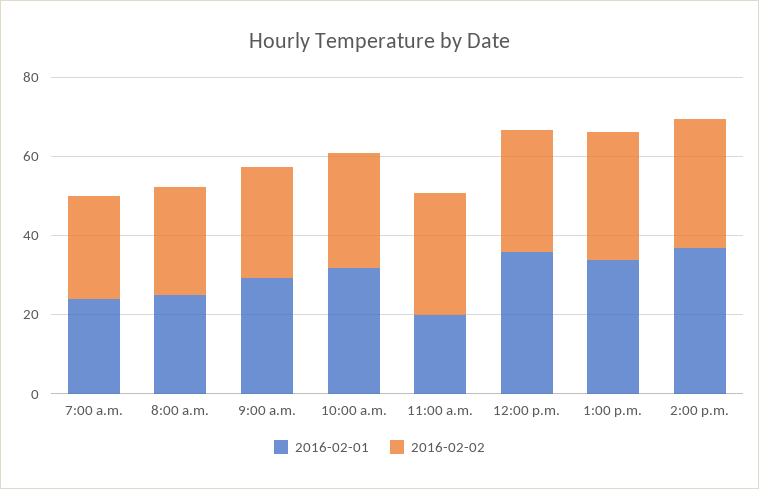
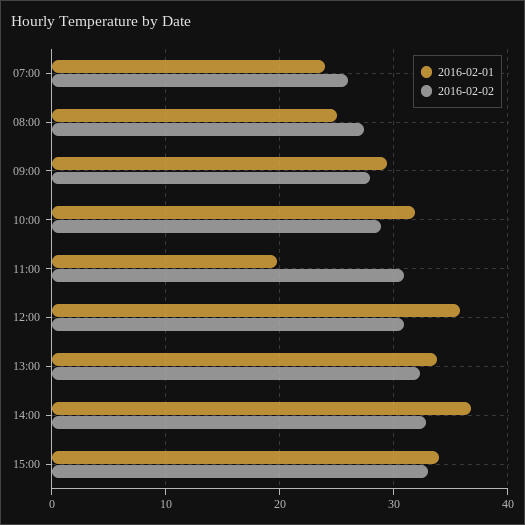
2016-02-01, 15:00: none -> 34
2016-02-02, 15:00: none -> 33

